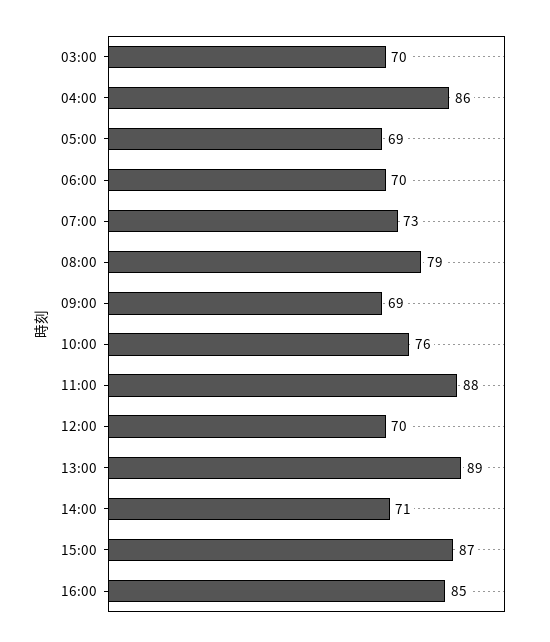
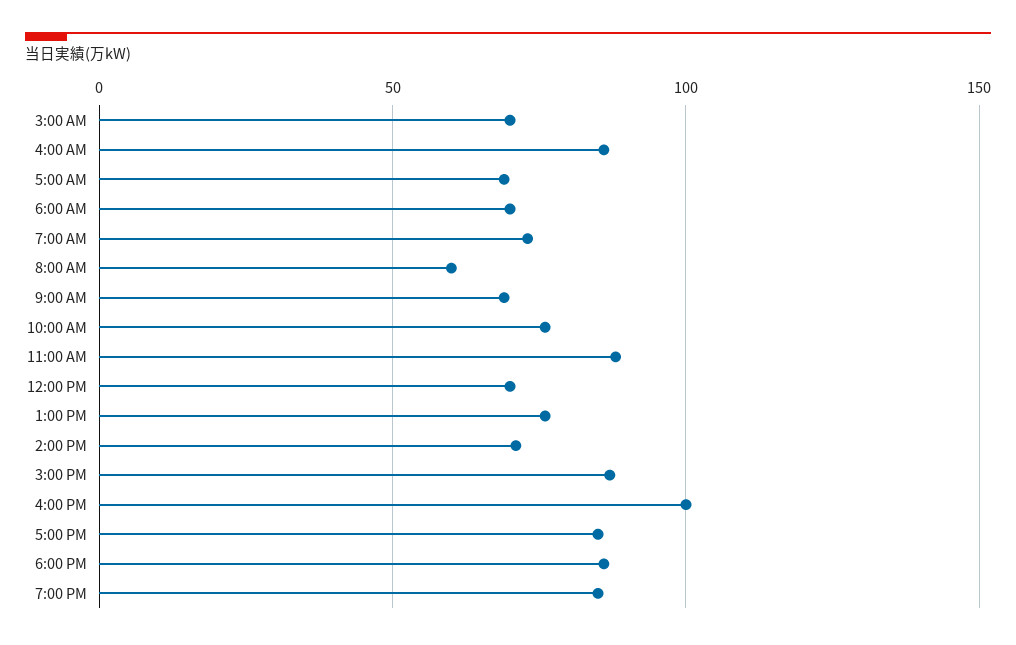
08:00: 79 -> 60
13:00: 89 -> 75
16:00: 85 -> 100
5:00 PM: none -> 85
6:00 PM: none -> 85
7:00 PM: none -> 85

